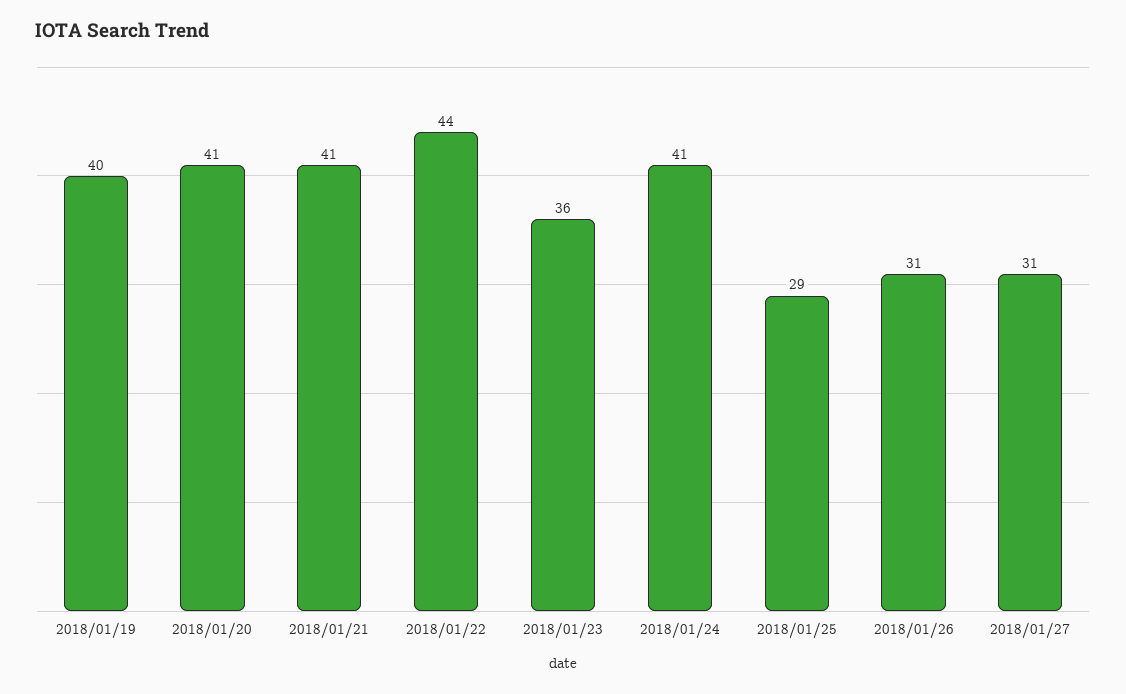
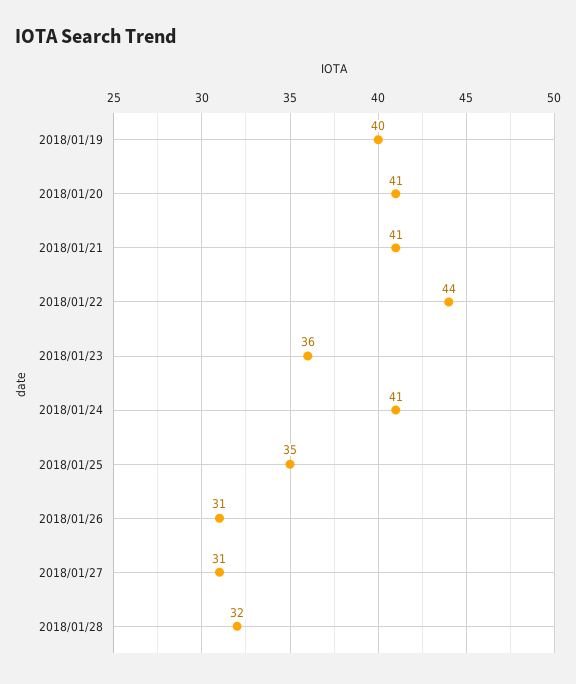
2018/01/25: 29 -> 35
2018/01/28: none -> 32

